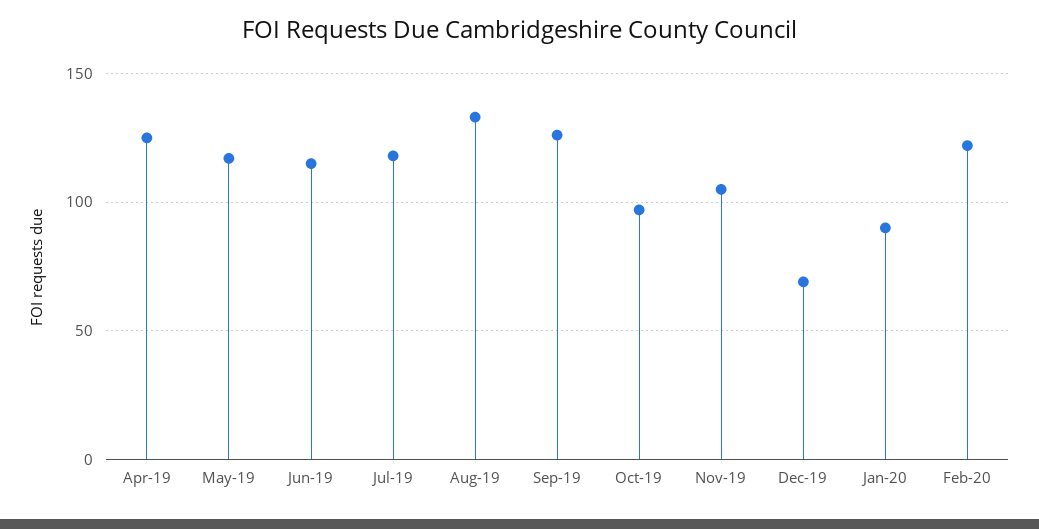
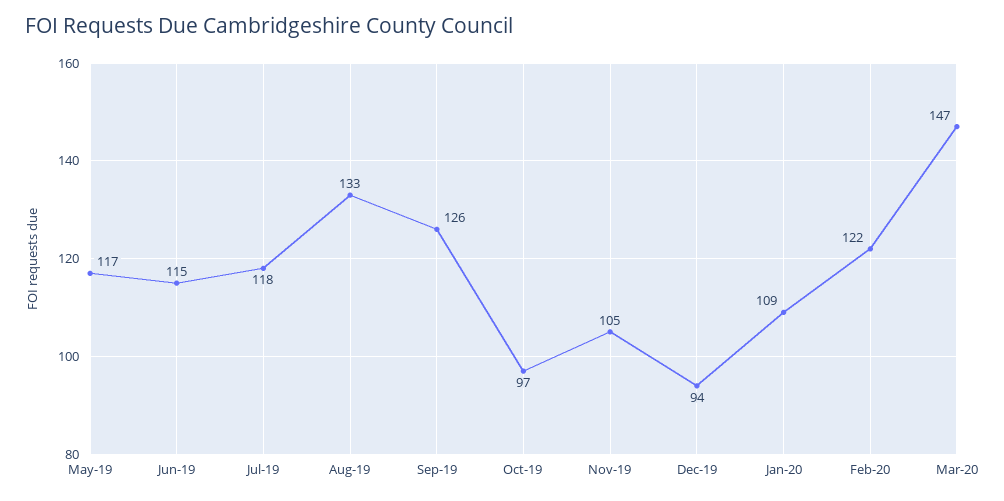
Apr-19: 125 -> none
Dec-19: 70 -> 94
Jan-20: 90 -> 109
Mar-20: none -> 147

